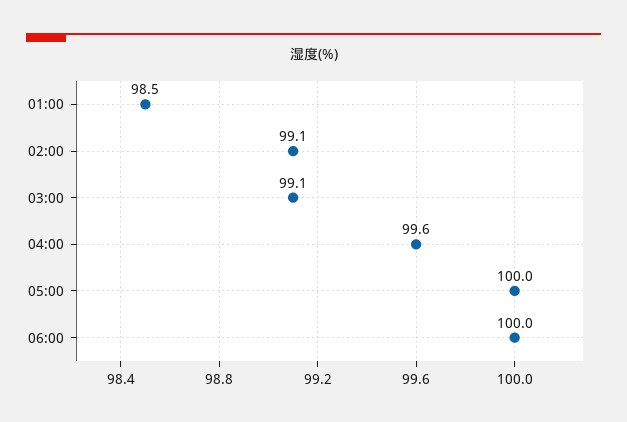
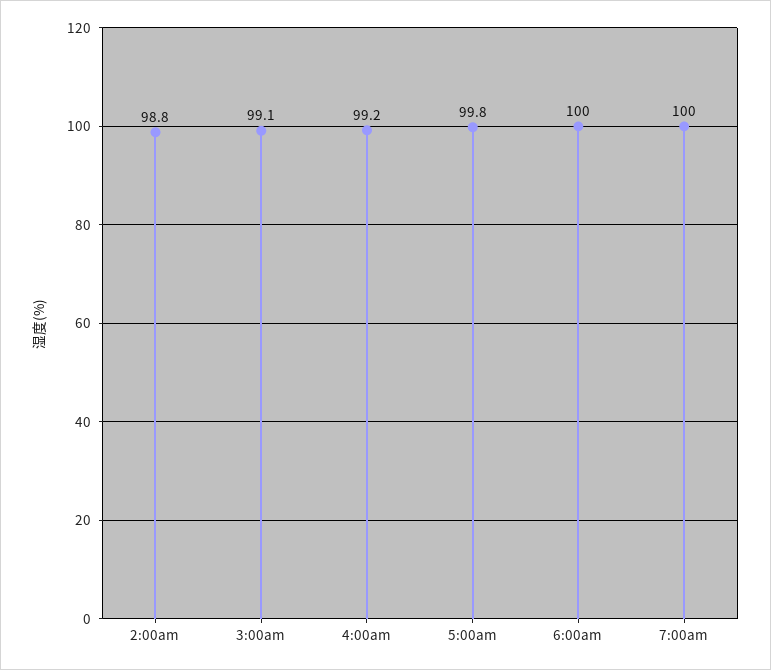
01:00: 98.5 -> none
02:00: 99.1 -> 98.8
04:00: 99.6 -> 99.2
05:00: 100 -> 99.8
7:00am: none -> 100

